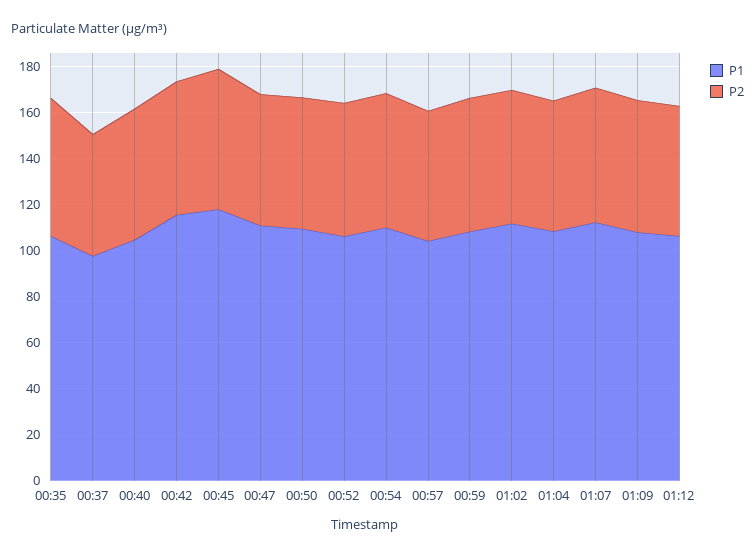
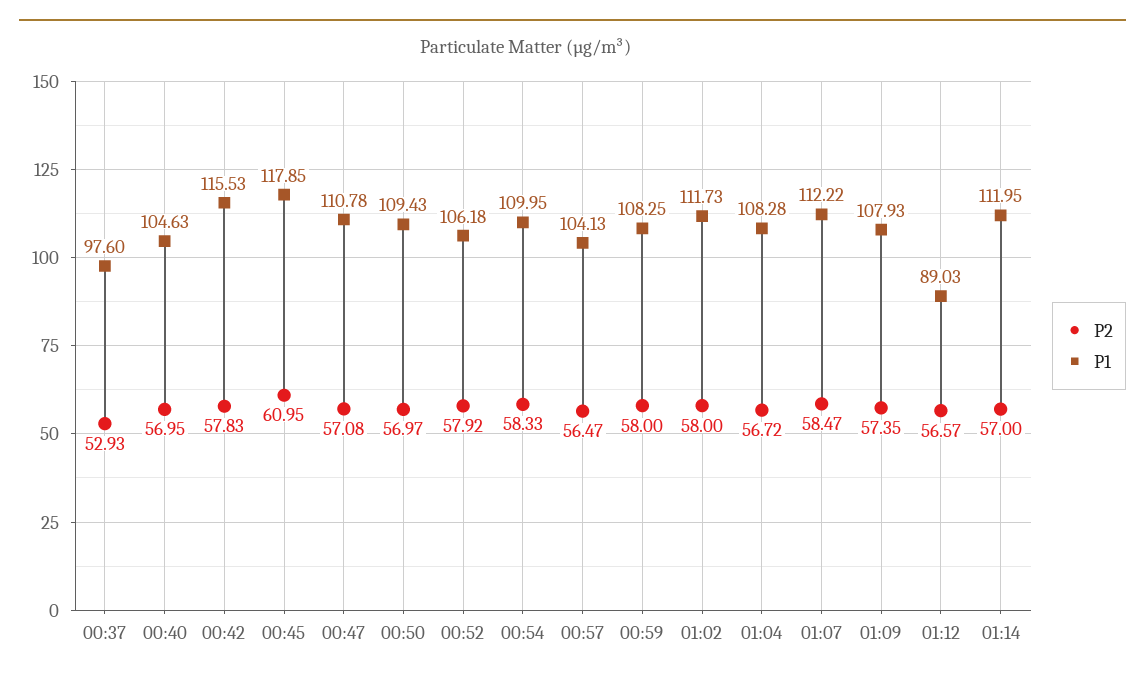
P1, 00:35: 105 -> none
P2, 00:35: 60 -> none
P1, 01:12: 105 -> 89.03
P2, 01:14: none -> 57
P1, 01:14: none -> 111.95

